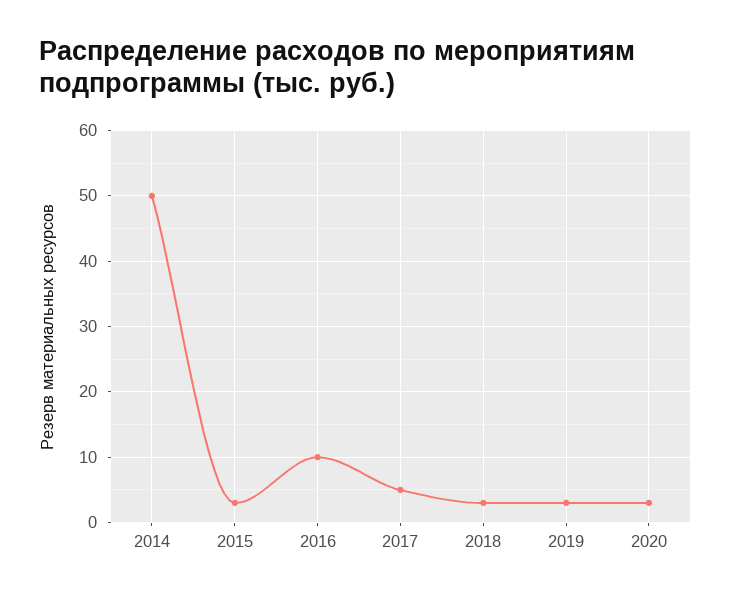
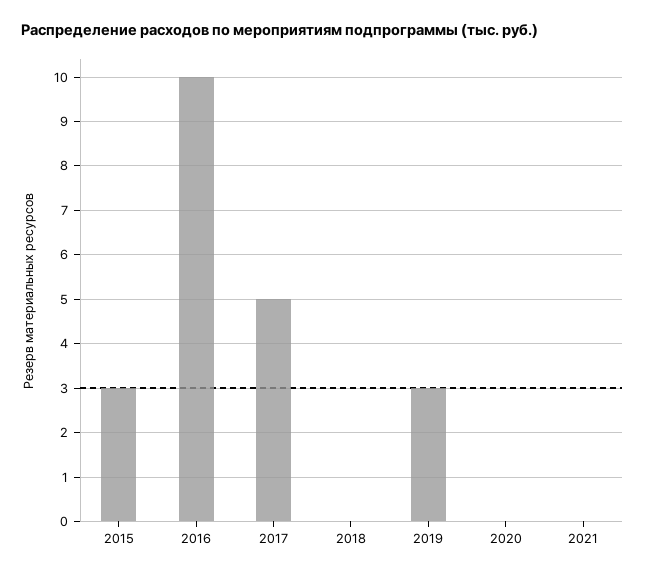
2014: 50 -> none
2018: 3 -> 0
2020: 3 -> 0
2021: none -> 0

